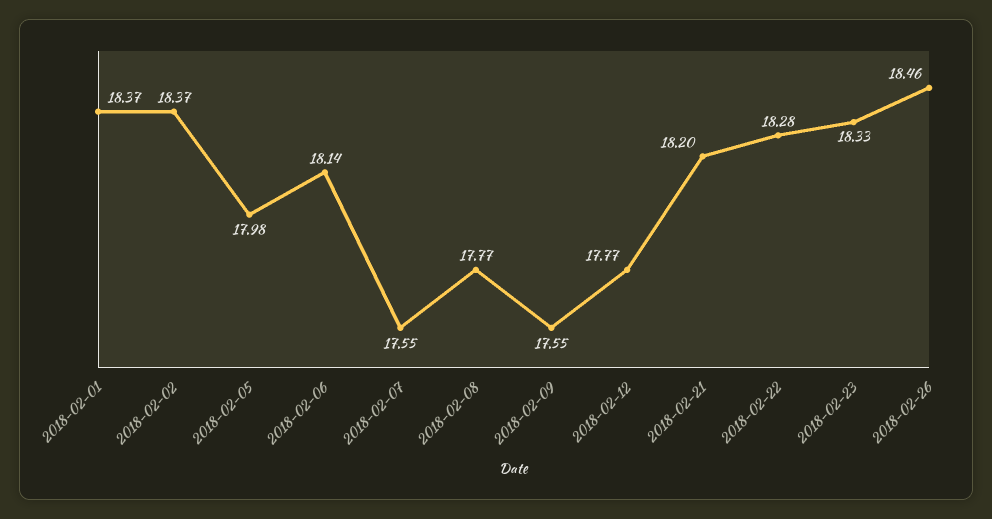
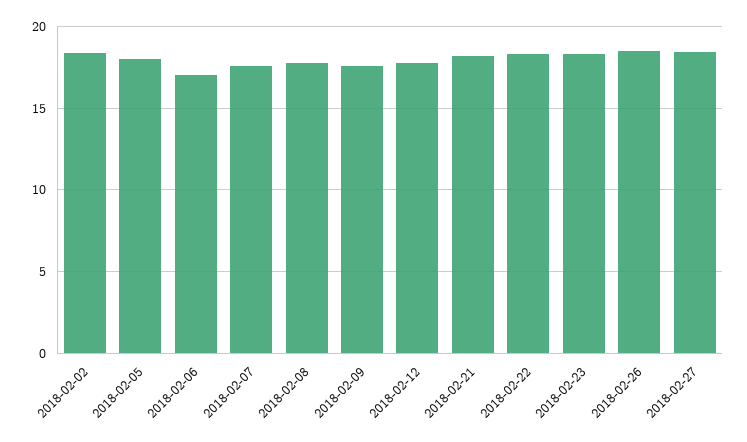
2018-02-01: 18.37 -> none
2018-02-06: 18.14 -> 17
2018-02-27: none -> 18.5

